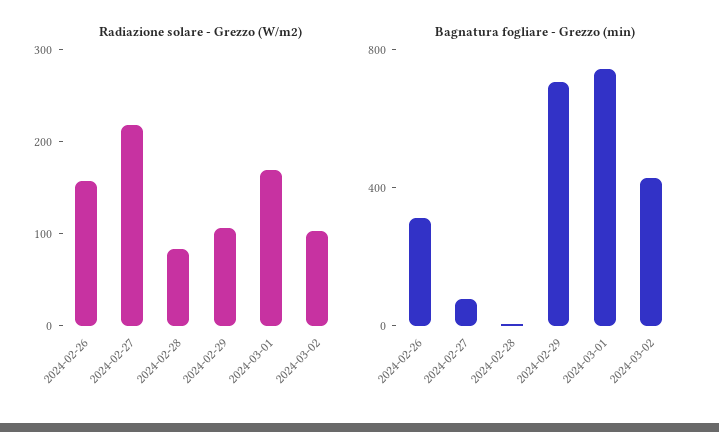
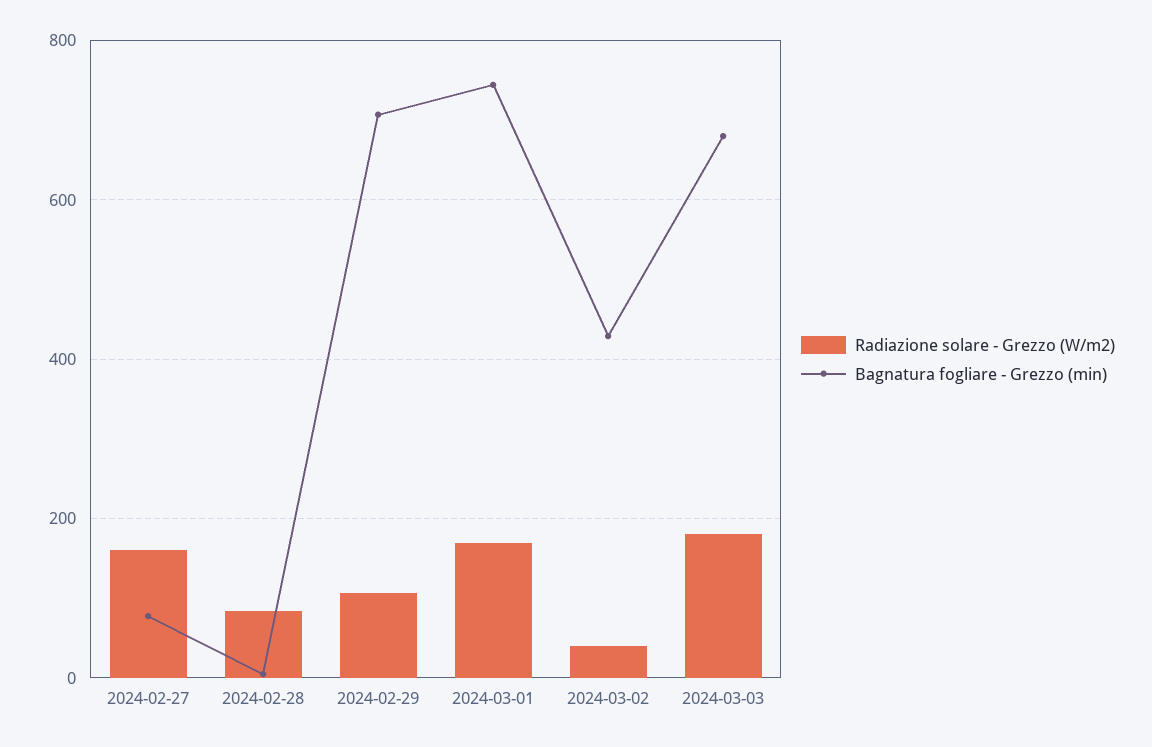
Radiazione solare - Grezzo (W/m2), 2024-02-26: 160 -> none
Radiazione solare - Grezzo (W/m2), 2024-02-27: 220 -> 160
Radiazione solare - Grezzo (W/m2), 2024-03-02: 100 -> 40
Bagnatura fogliare - Grezzo (min), 2024-02-26: 300 -> none
Radiazione solare - Grezzo (W/m2), 2024-03-03: none -> 180
Bagnatura fogliare - Grezzo (min), 2024-03-03: none -> 680

